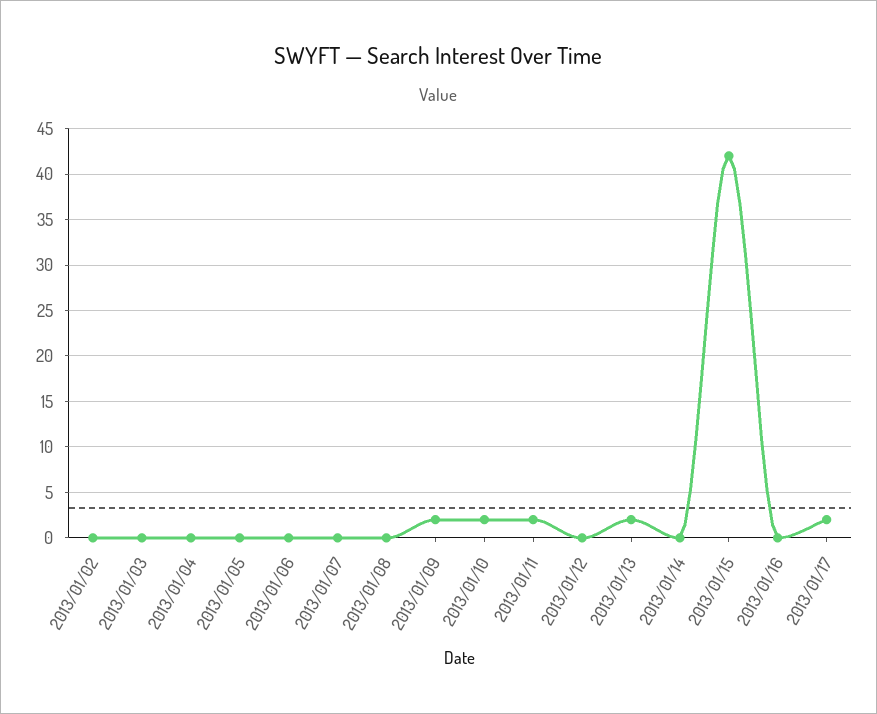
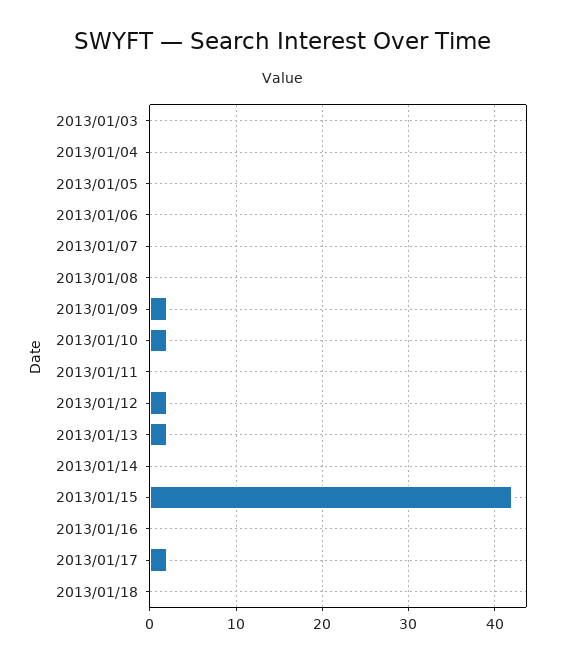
2013/01/02: 0 -> none
2013/01/11: 2 -> 0
2013/01/12: 0 -> 2
2013/01/18: none -> 0

